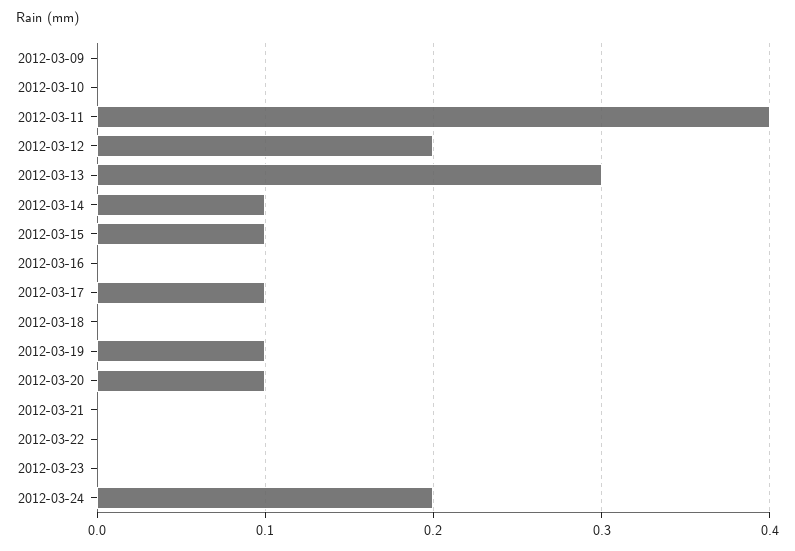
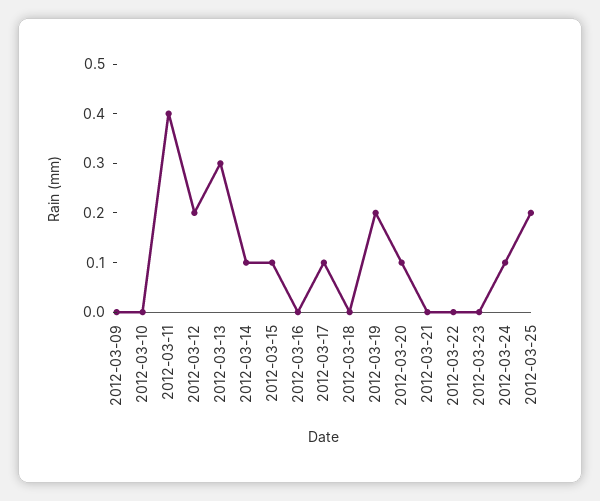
2012-03-19: 0.1 -> 0.2
2012-03-24: 0.2 -> 0.1
2012-03-25: none -> 0.2

